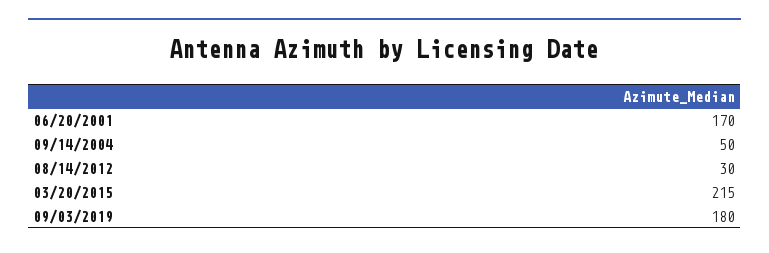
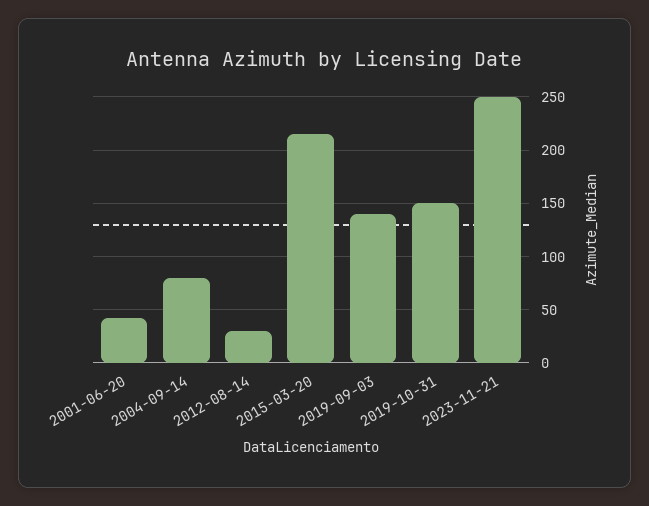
06/20/2001: 170 -> 40
09/14/2004: 50 -> 80
09/03/2019: 180 -> 140
2019-10-31: none -> 150
2023-11-21: none -> 250

